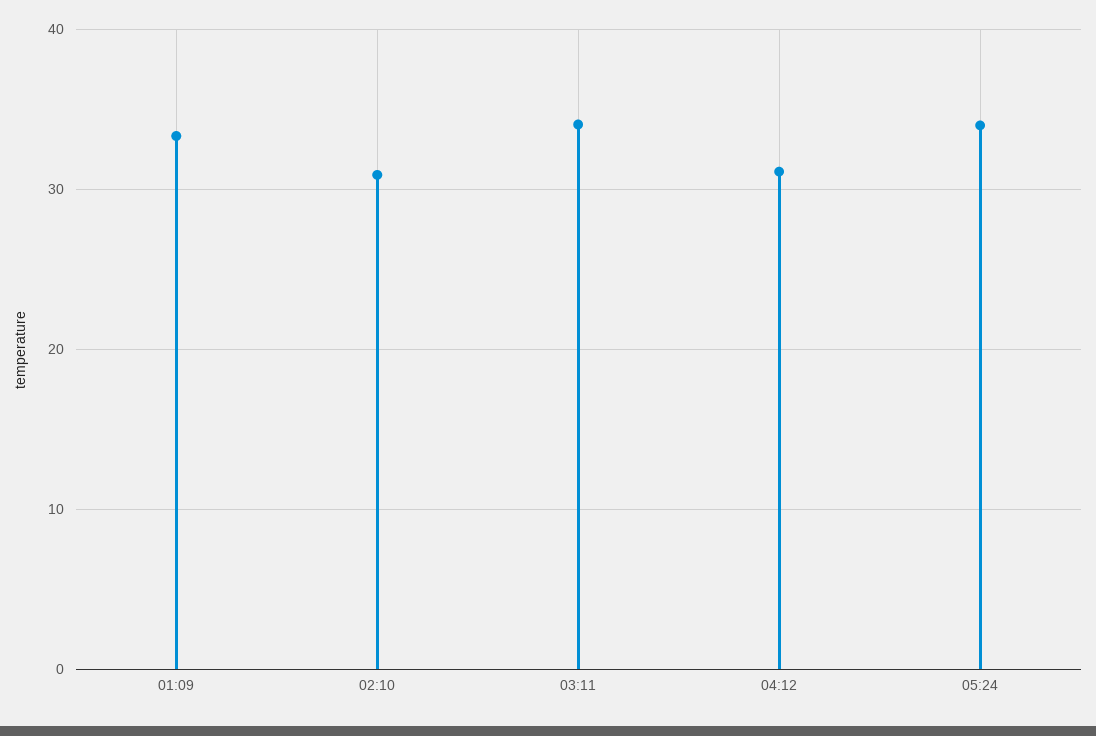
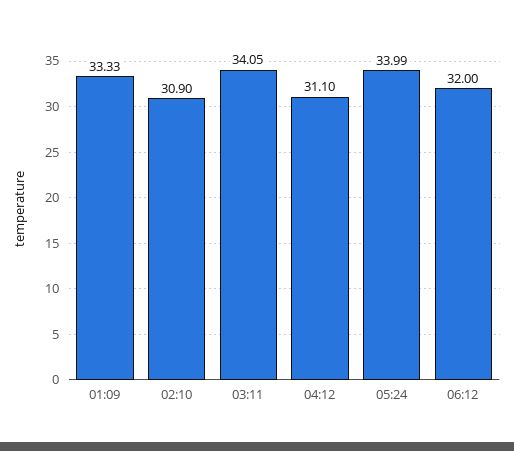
06:12: none -> 32

